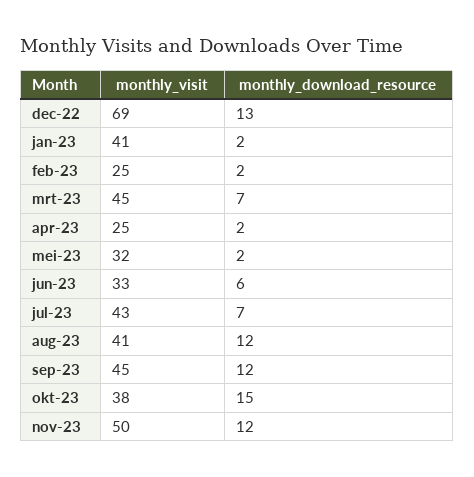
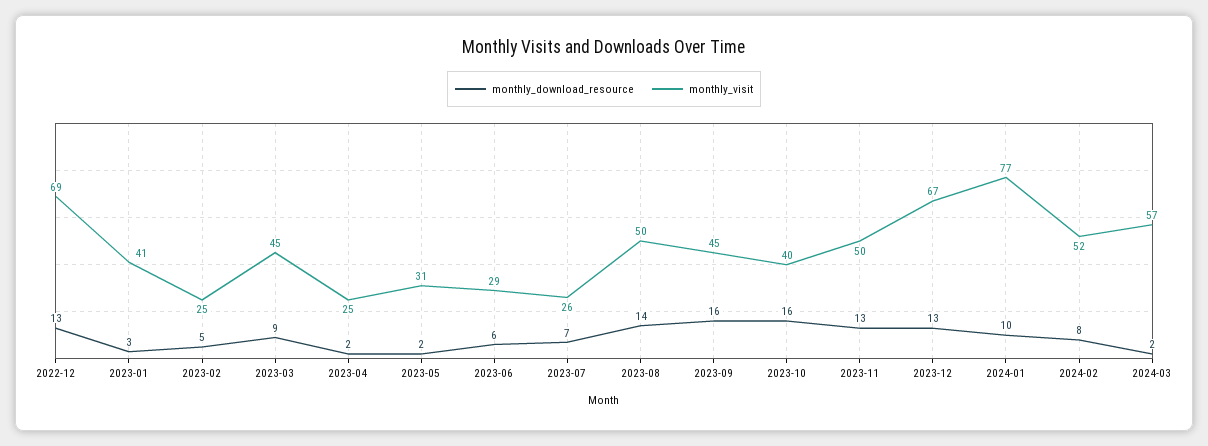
monthly_download_resource, jan-23: 2 -> 3
monthly_download_resource, feb-23: 2 -> 5
monthly_download_resource, mrt-23: 7 -> 9
monthly_visit, mei-23: 32 -> 31
monthly_visit, jun-23: 33 -> 29
monthly_visit, jul-23: 43 -> 26
monthly_visit, aug-23: 41 -> 50
monthly_download_resource, aug-23: 12 -> 14
monthly_download_resource, sep-23: 12 -> 16
monthly_visit, okt-23: 38 -> 40
monthly_download_resource, okt-23: 15 -> 16
monthly_download_resource, nov-23: 12 -> 13
monthly_download_resource, 2023-12: none -> 13
monthly_visit, 2023-12: none -> 67
monthly_download_resource, 2024-01: none -> 10
monthly_visit, 2024-01: none -> 77
monthly_download_resource, 2024-02: none -> 8
monthly_visit, 2024-02: none -> 52
monthly_download_resource, 2024-03: none -> 2
monthly_visit, 2024-03: none -> 57

